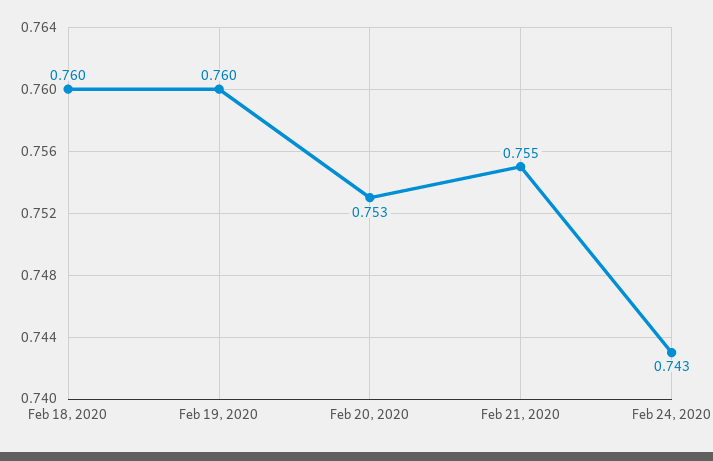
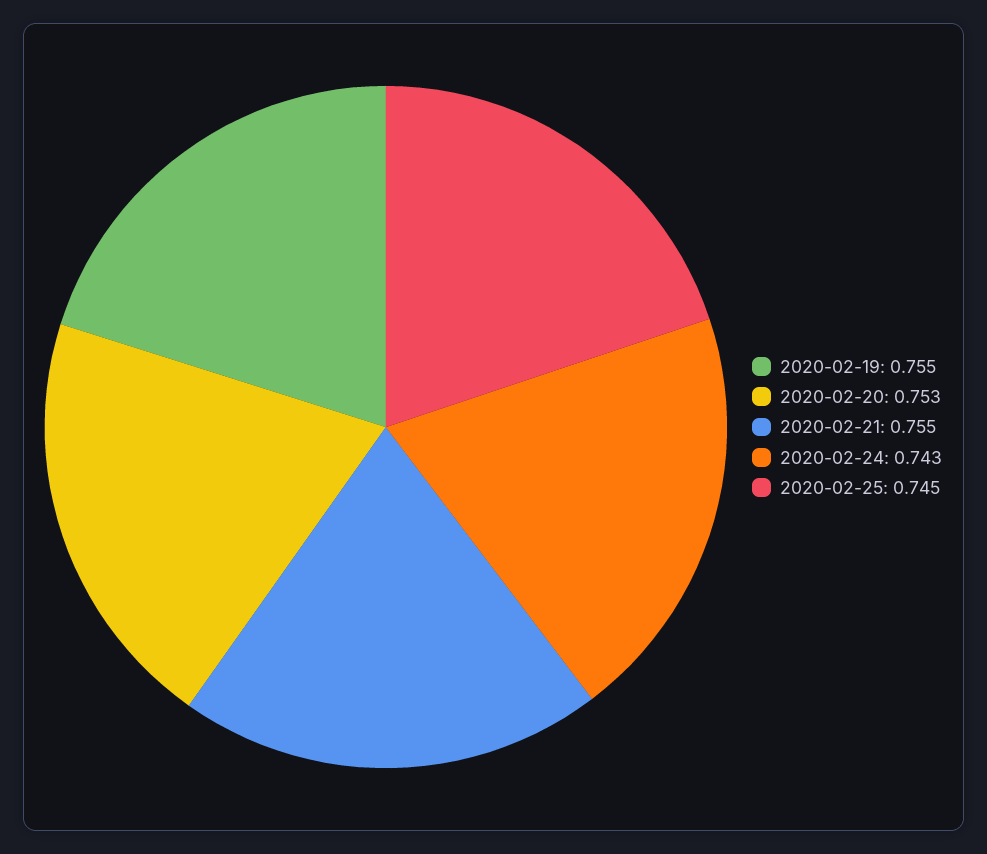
Feb 18, 2020: 0.76 -> none
Feb 19, 2020: 0.76 -> 0.755
2020-02-25: none -> 0.745

